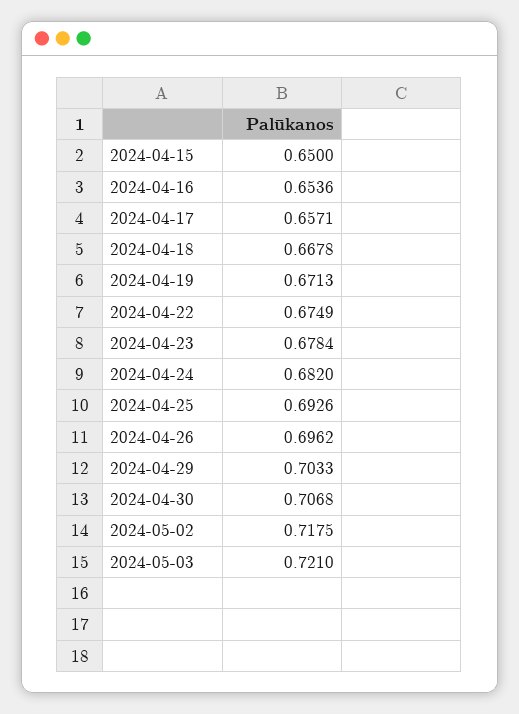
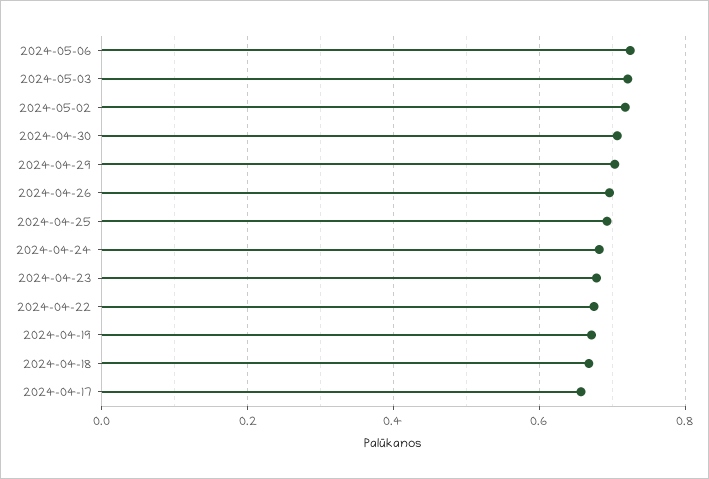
2024-04-15: 0.65 -> none
2024-04-16: 0.6536 -> none
2024-05-06: none -> 0.72

